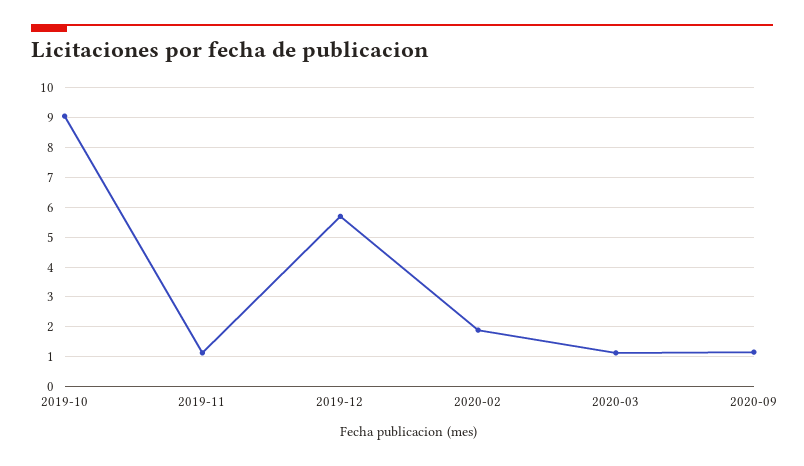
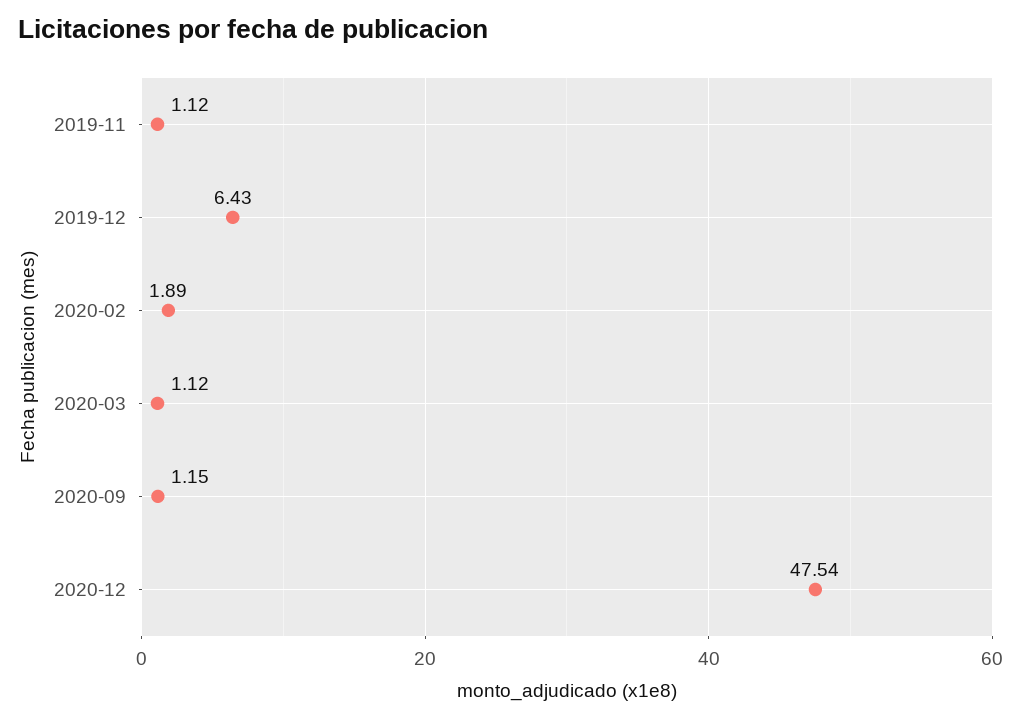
2019-10: 9 -> none
2019-12: 5.75 -> 6.43
2020-12: none -> 47.54

